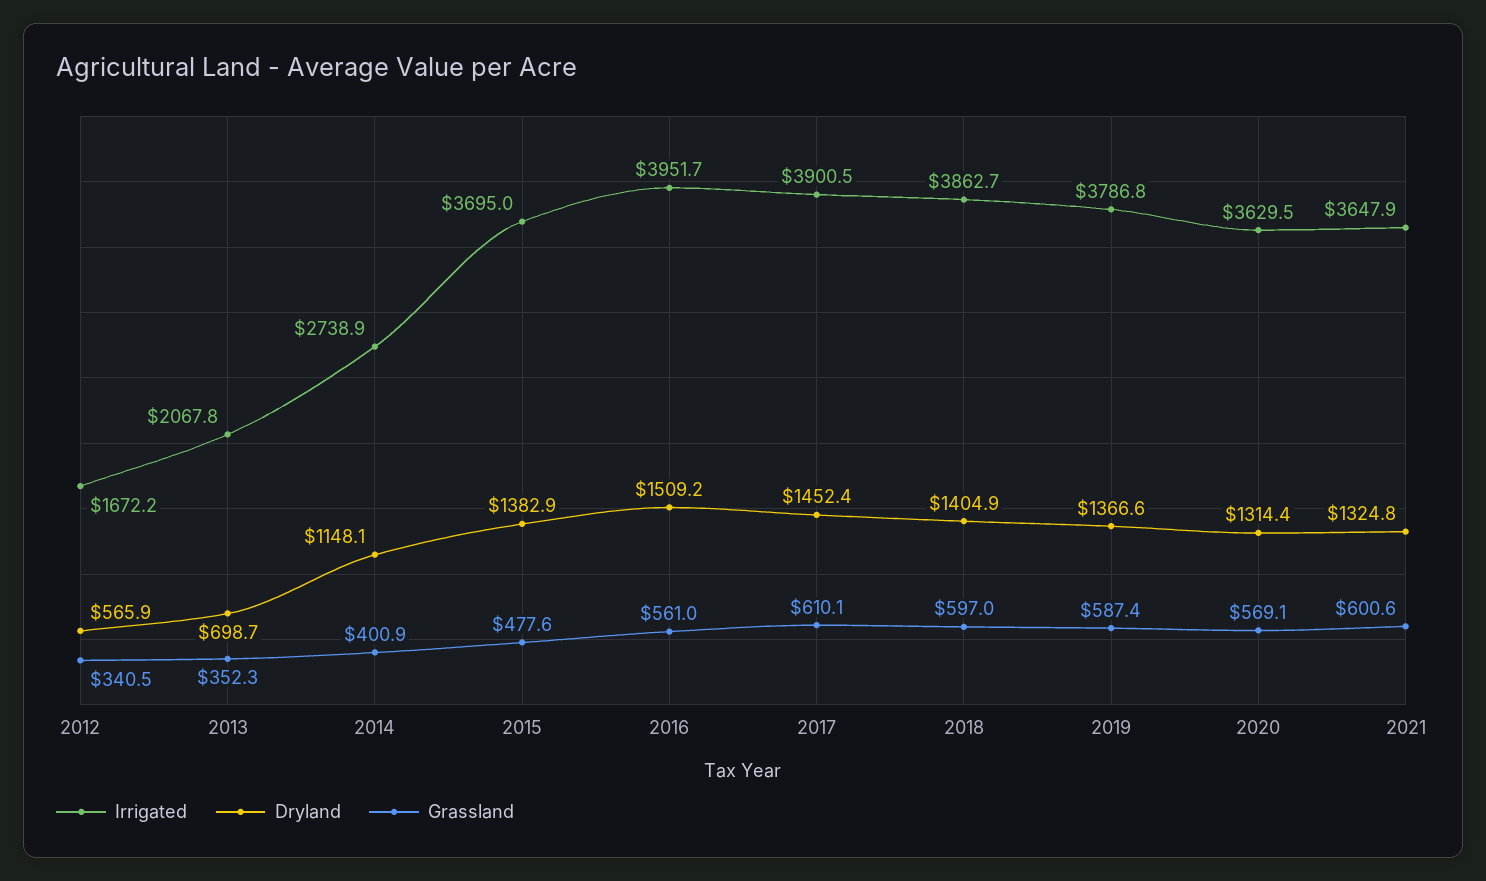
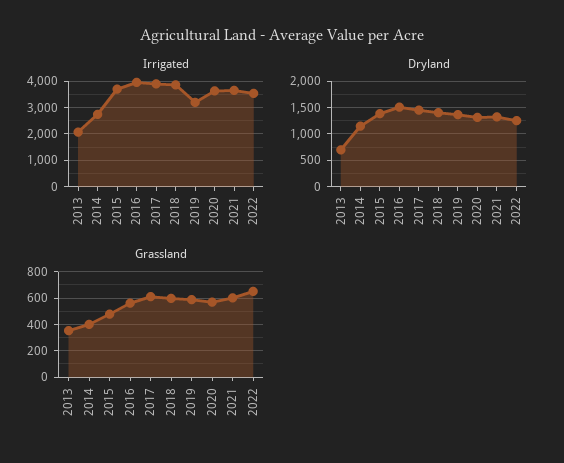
Irrigated, 2012: 1672.2 -> none
Dryland, 2012: 565.9 -> none
Grassland, 2012: 340.5 -> none
Irrigated, 2019: 3786.8 -> 3250
Irrigated, 2022: none -> 3500
Dryland, 2022: none -> 1250
Grassland, 2022: none -> 650

